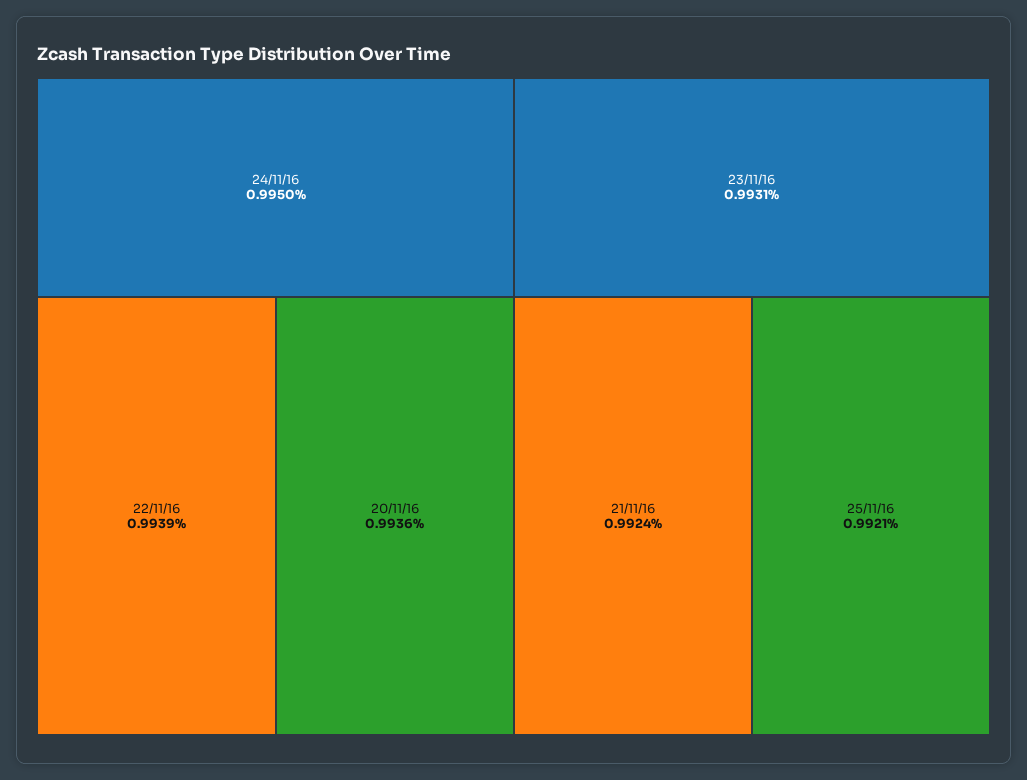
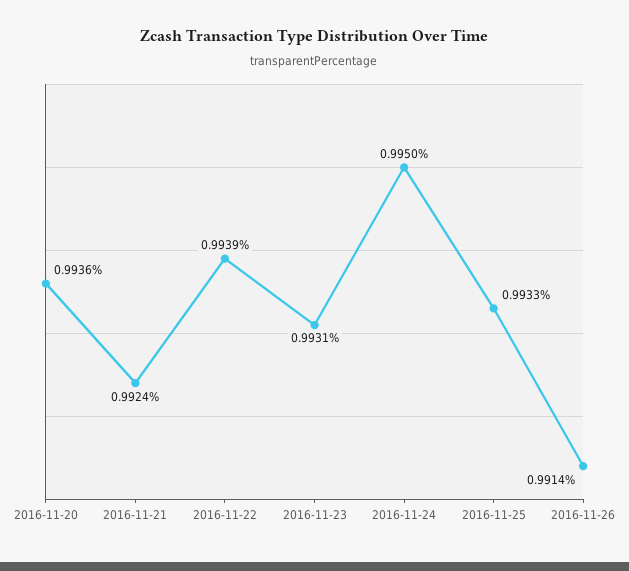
25/11/16: 0.9921 -> 0.9933
2016-11-26: none -> 0.9914

